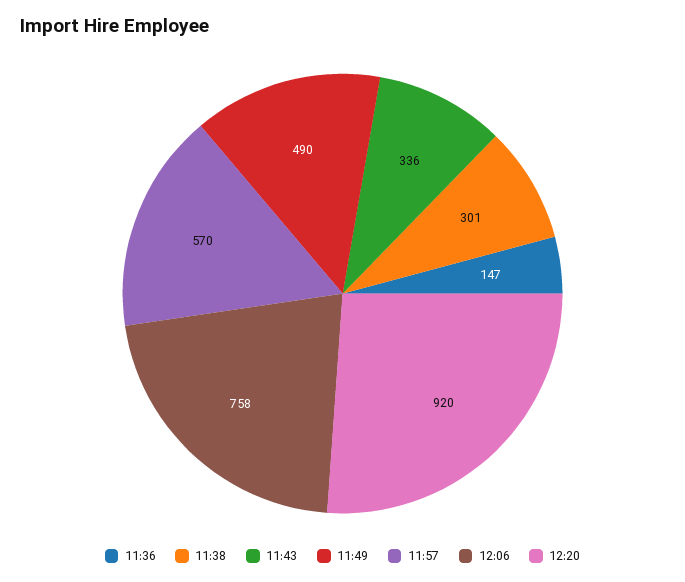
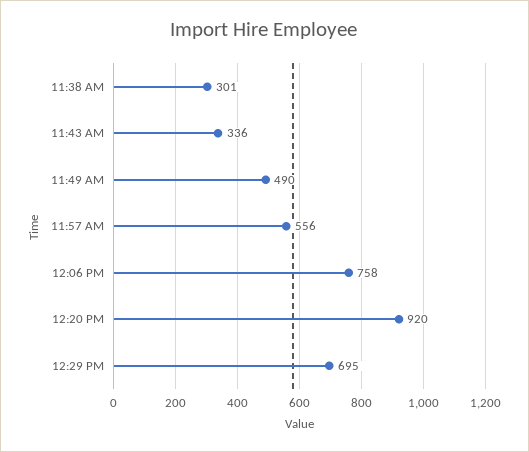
11:36: 147 -> none
11:57: 570 -> 556
12:29 PM: none -> 695

